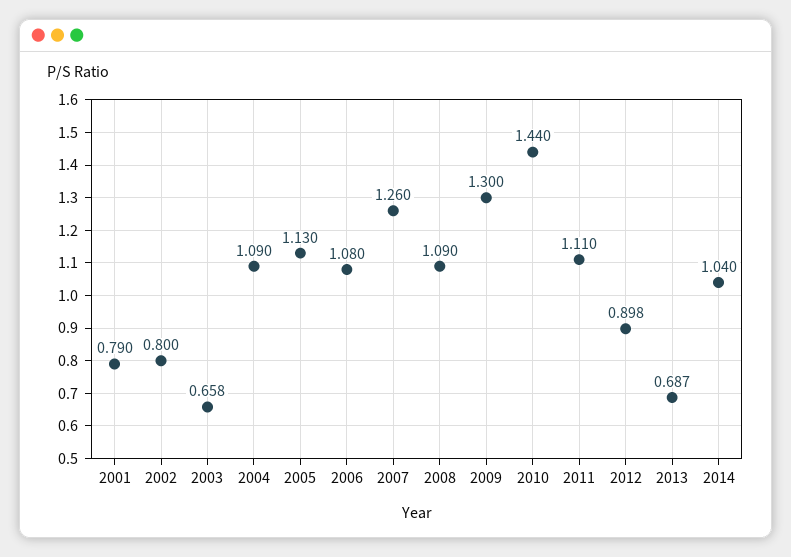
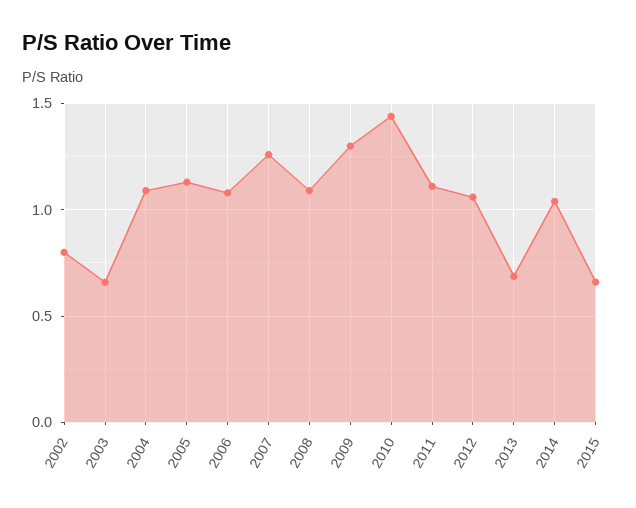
2001: 0.79 -> none
2012: 0.898 -> 1.05
2015: none -> 0.65

